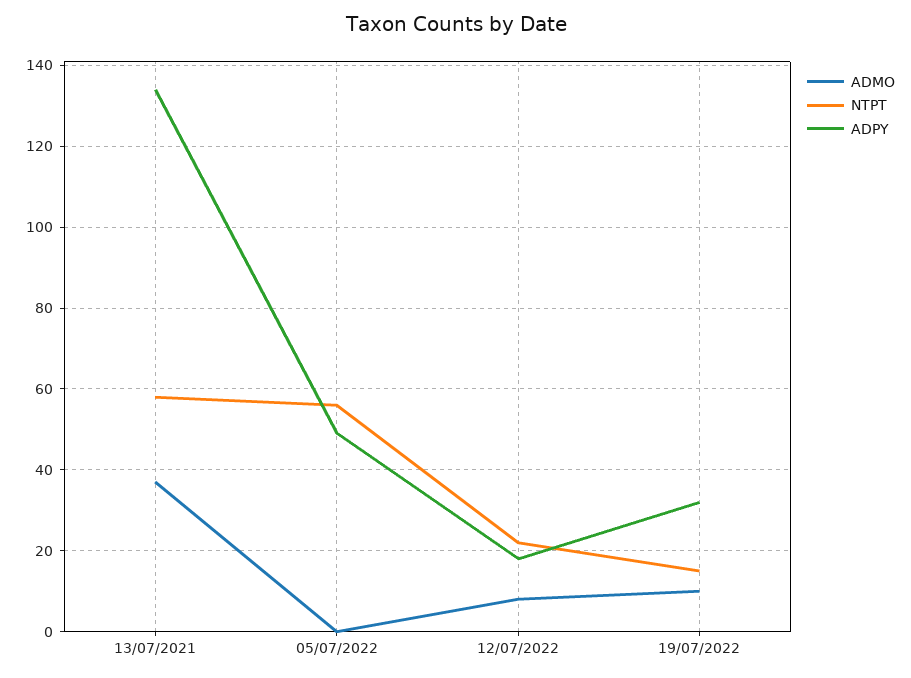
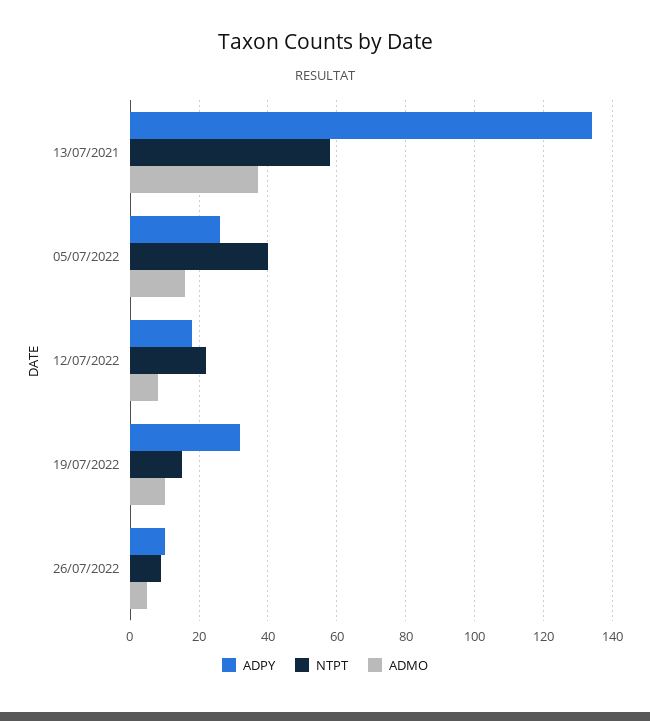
ADMO, 05/07/2022: 0 -> 15
NTPT, 05/07/2022: 55 -> 40
ADPY, 05/07/2022: 50 -> 25
ADPY, 26/07/2022: none -> 10
NTPT, 26/07/2022: none -> 10
ADMO, 26/07/2022: none -> 5

